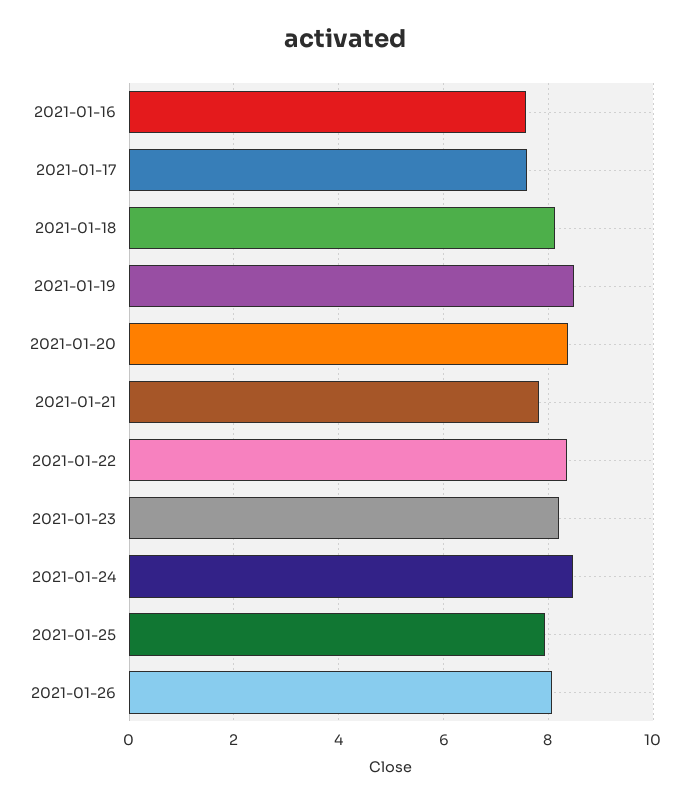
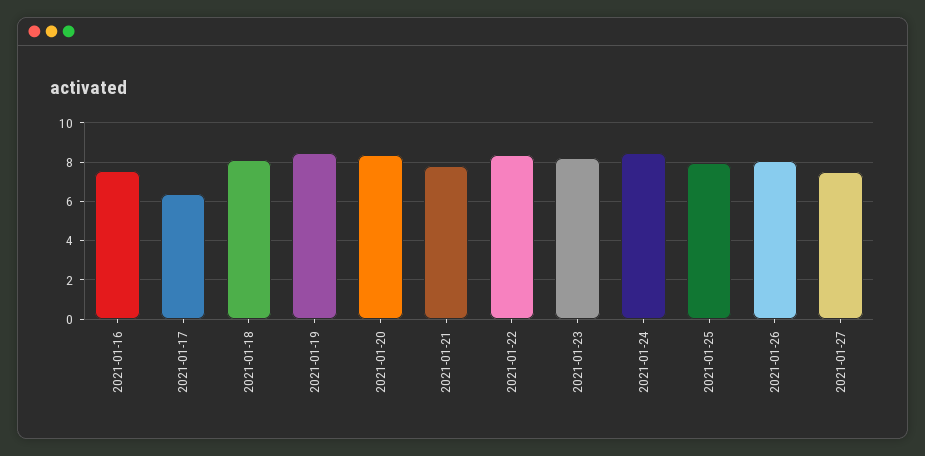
2021-01-17: 7.6 -> 6.5
2021-01-27: none -> 7.5

